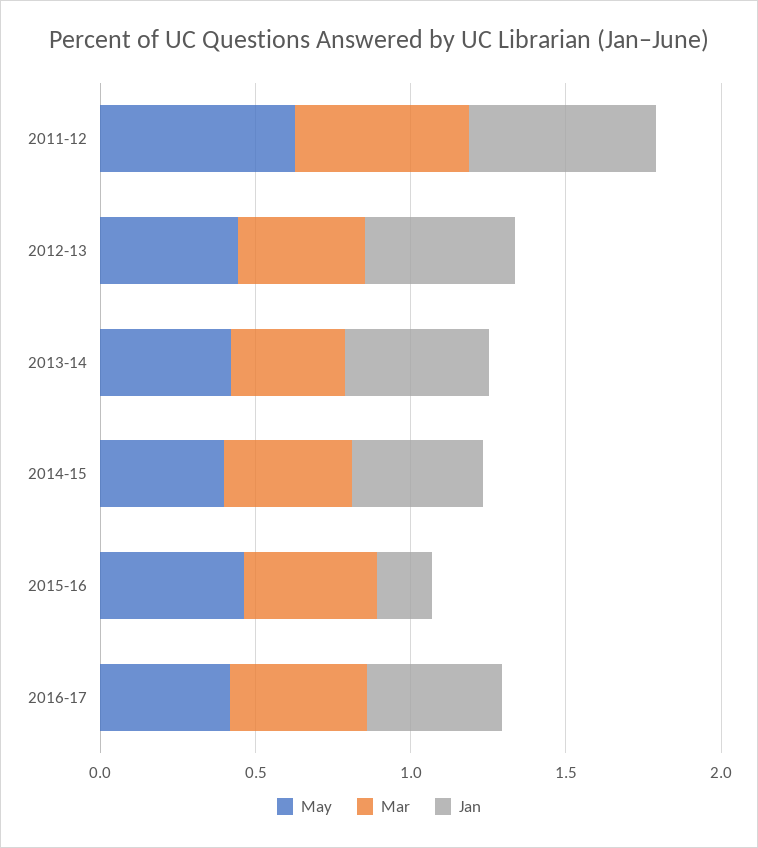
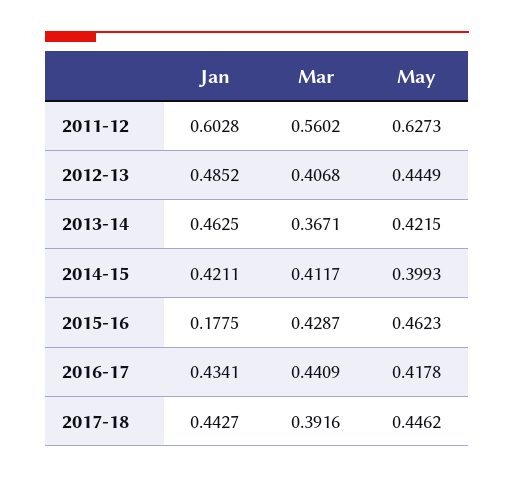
Jan, 2017-18: none -> 0.4427
Mar, 2017-18: none -> 0.3916
May, 2017-18: none -> 0.4462

